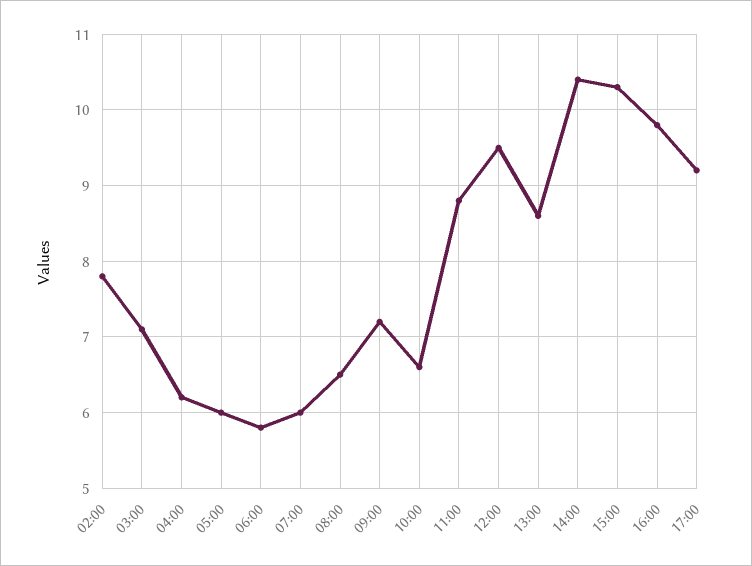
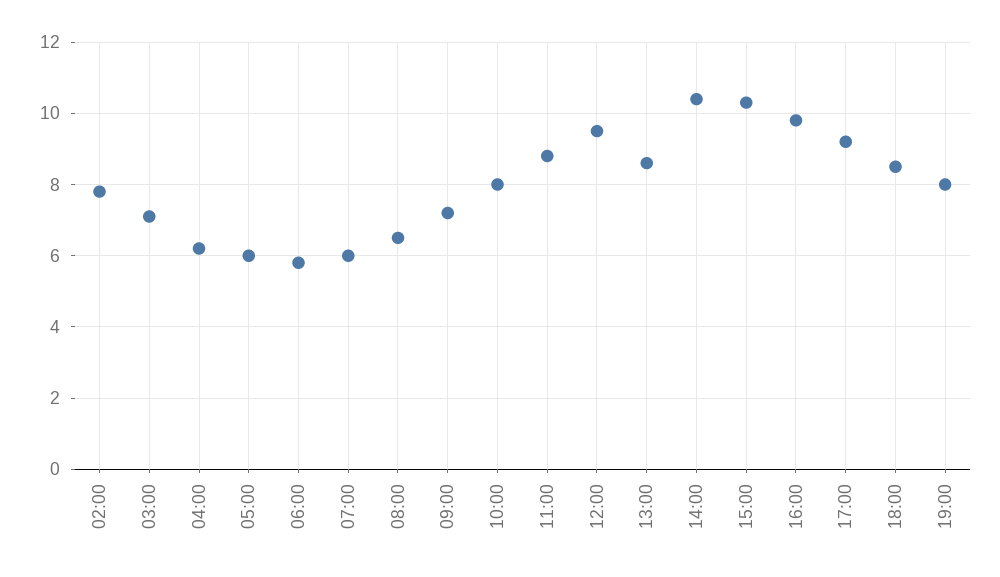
10:00: 6.6 -> 8
18:00: none -> 8.5
19:00: none -> 8

